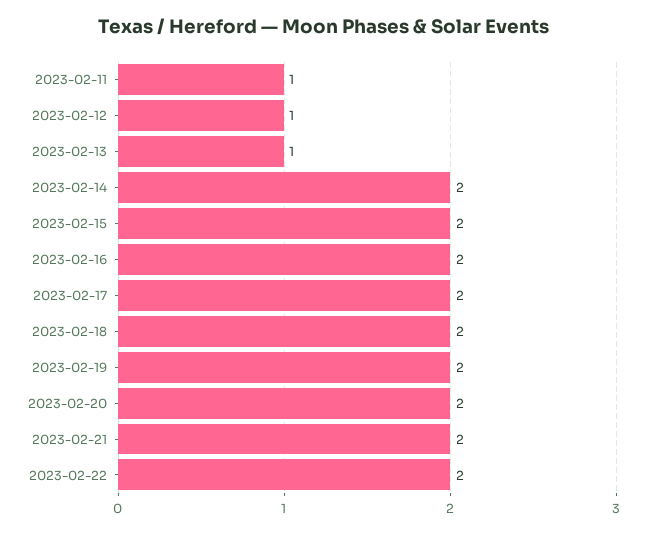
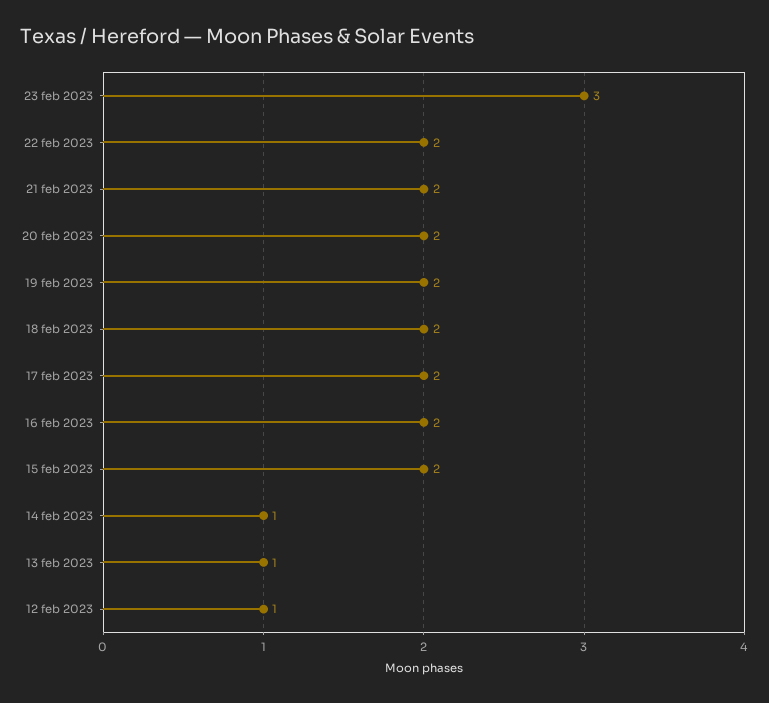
2023-02-11: 1 -> none
2023-02-14: 2 -> 1
23 feb 2023: none -> 3

